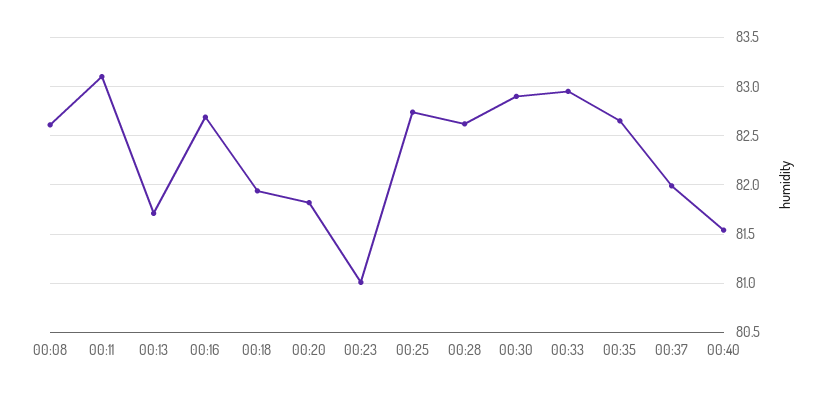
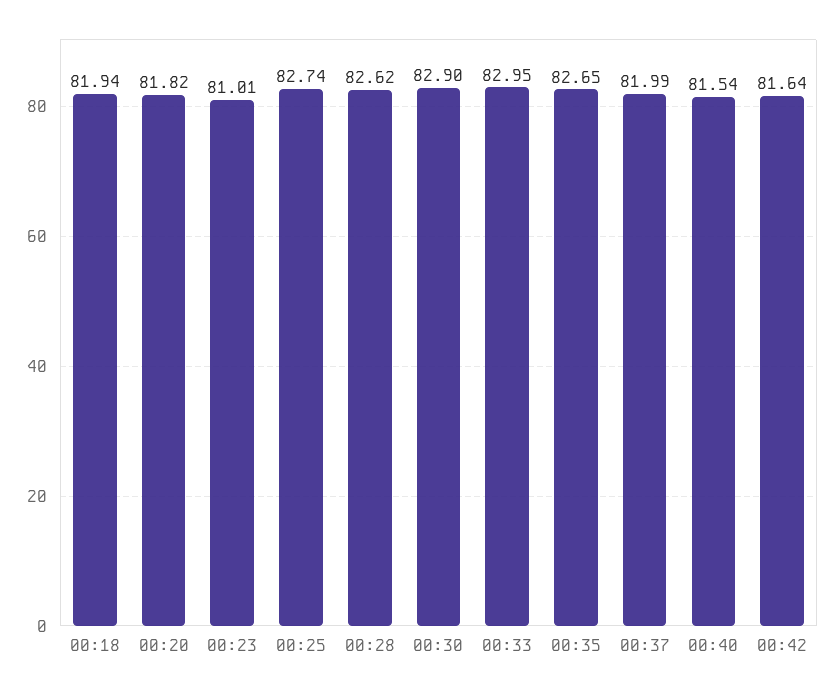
00:08: 82.6 -> none
00:11: 83.1 -> none
00:13: 81.7 -> none
00:16: 82.7 -> none
00:42: none -> 81.64

